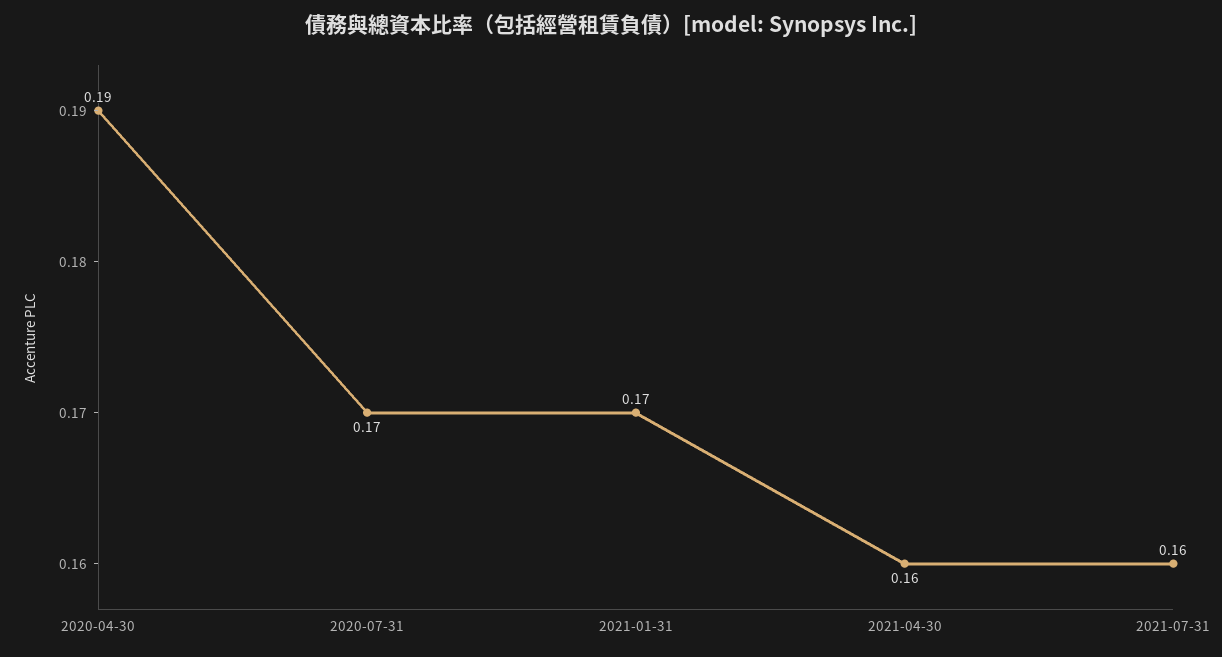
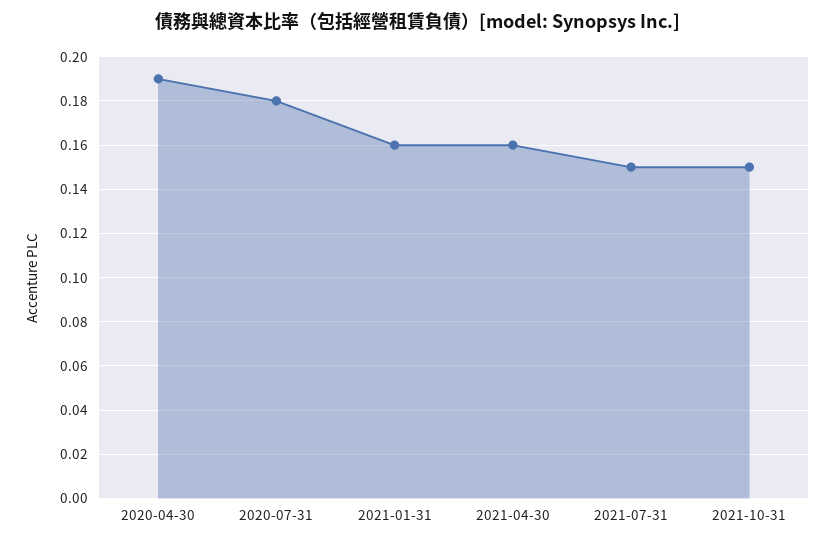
2020-07-31: 0.17 -> 0.18
2021-01-31: 0.17 -> 0.16
2021-07-31: 0.16 -> 0.15
2021-10-31: none -> 0.15

